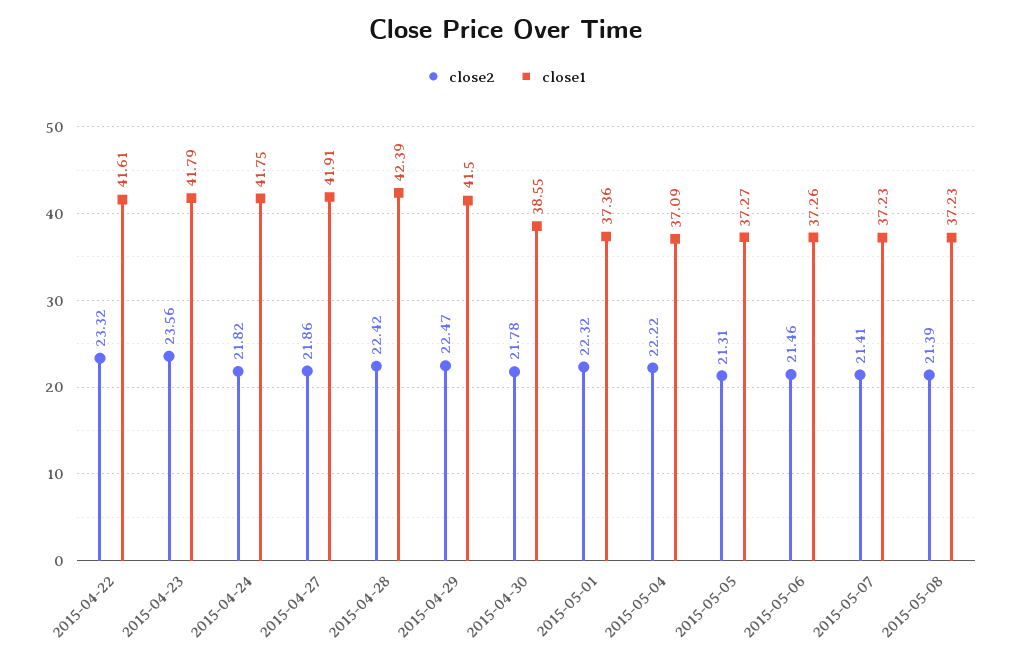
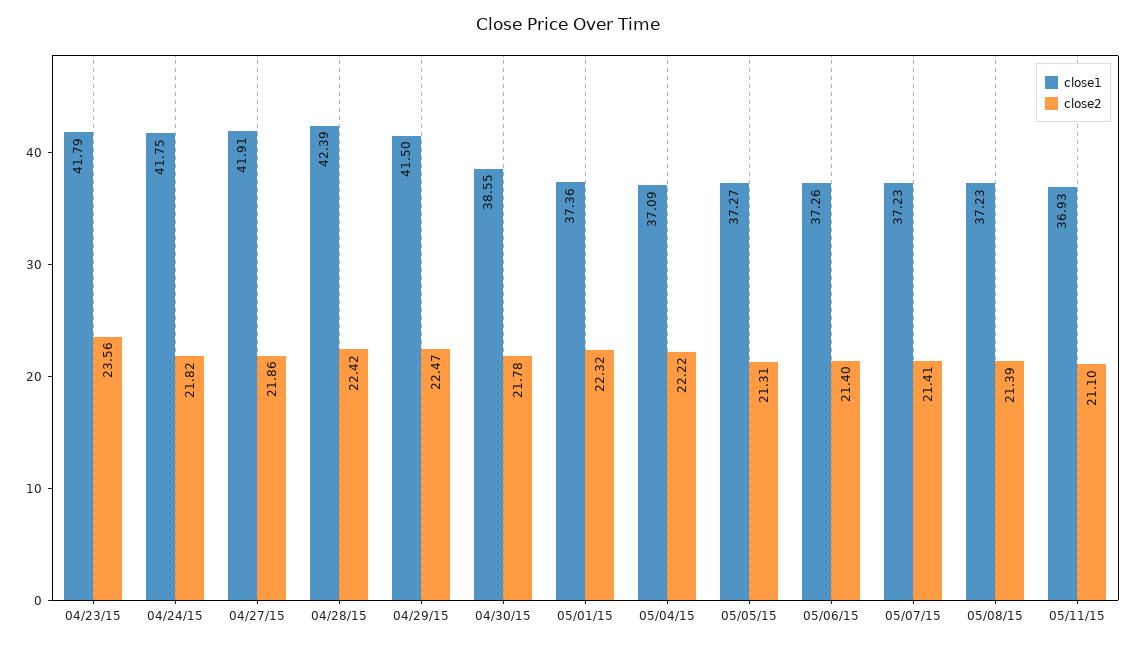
close2, 2015-04-22: 23.32 -> none
close1, 2015-04-22: 41.61 -> none
close2, 2015-05-06: 21.46 -> 21.4
close1, 05/11/15: none -> 36.93
close2, 05/11/15: none -> 21.1

